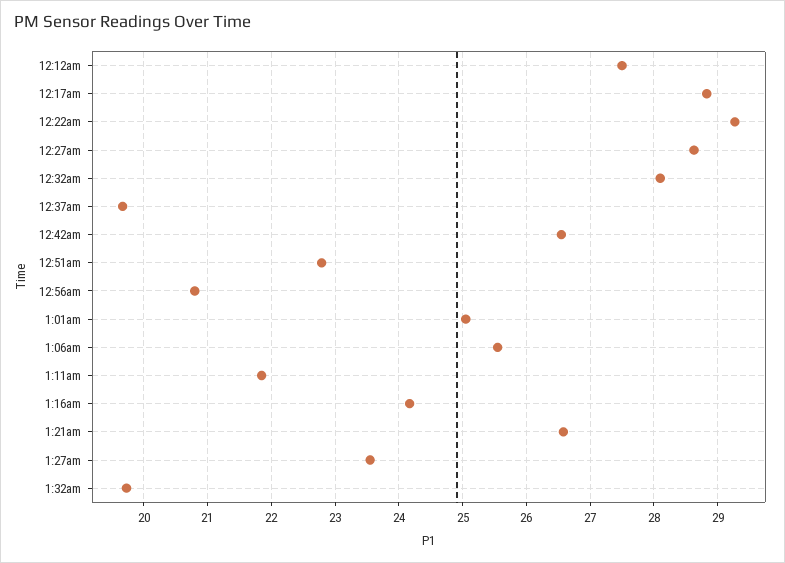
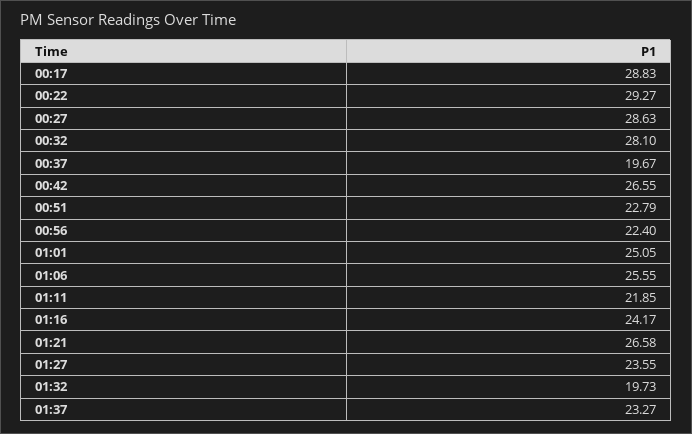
12:12am: 27.5 -> none
12:56am: 20.8 -> 22.4
01:37: none -> 23.27

